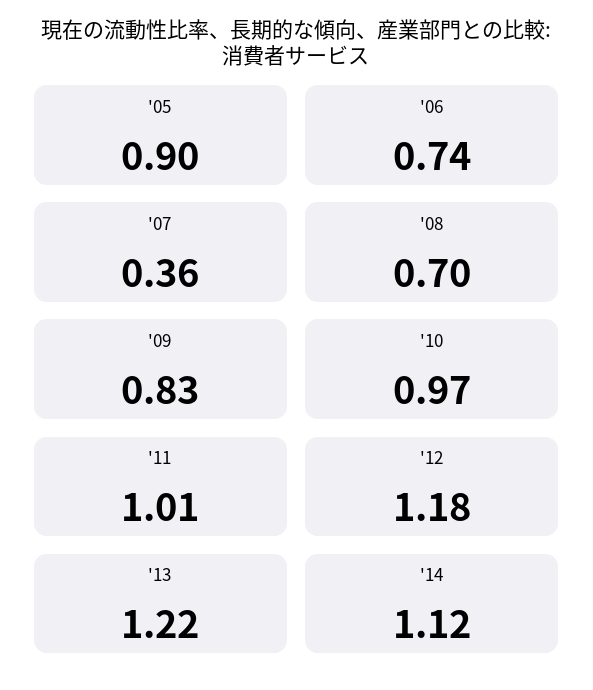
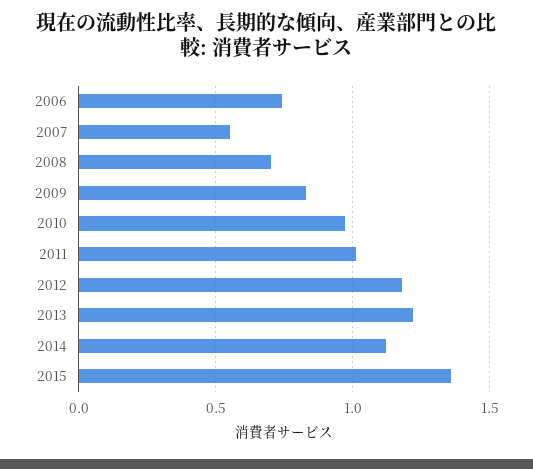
'05: 0.9 -> none
'07: 0.36 -> 0.55
2015: none -> 1.35

